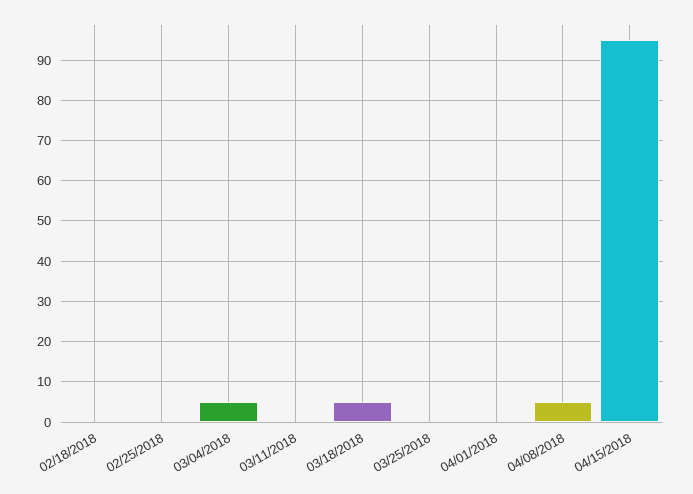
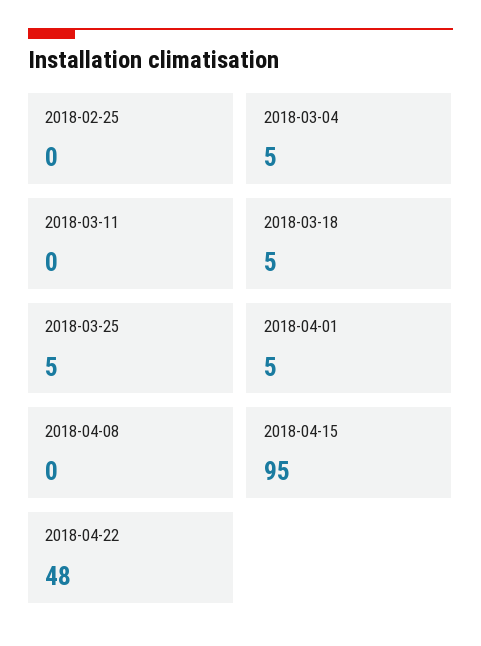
02/18/2018: 0 -> none
03/25/2018: 0 -> 5
04/01/2018: 0 -> 5
04/08/2018: 5 -> 0
2018-04-22: none -> 48

